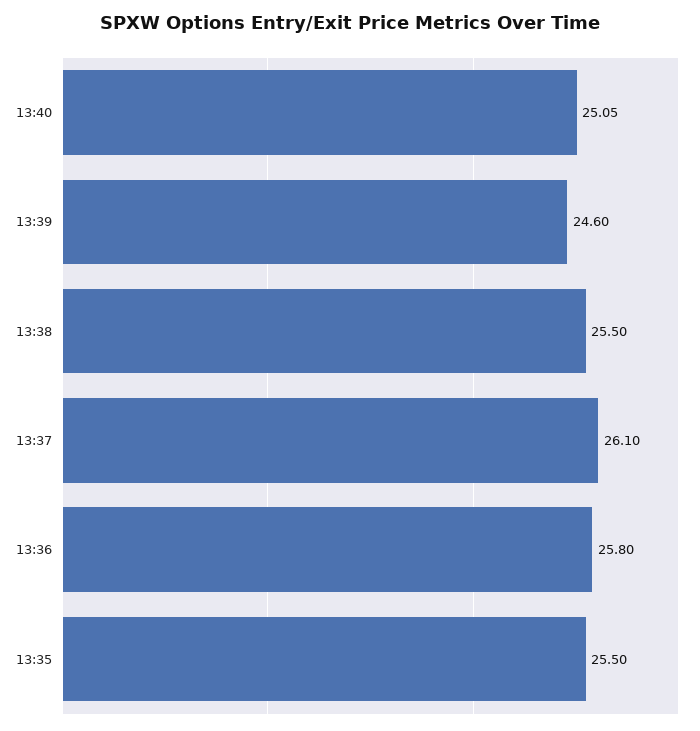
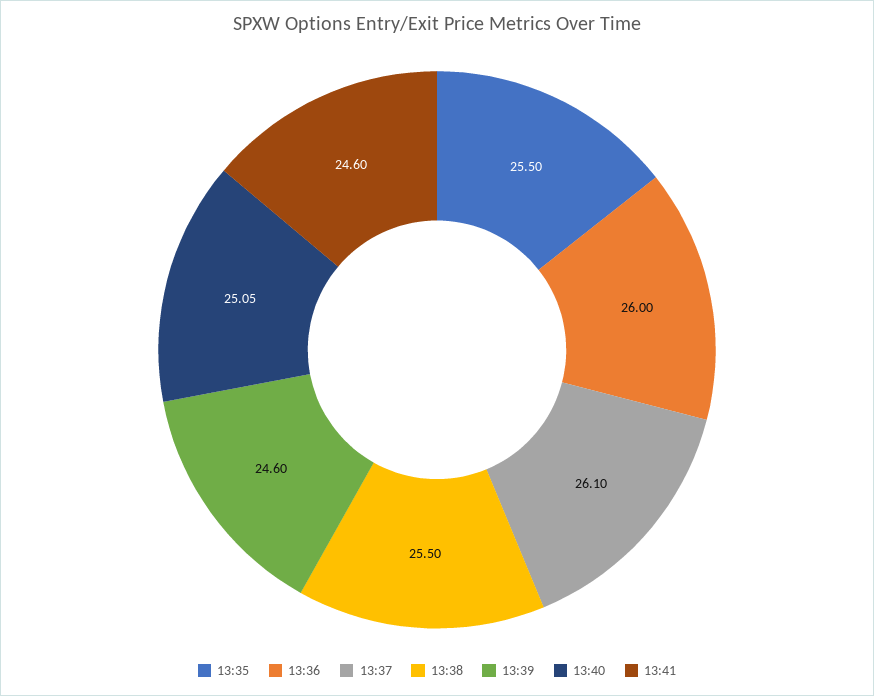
13:36: 25.8 -> 26
13:41: none -> 24.6

